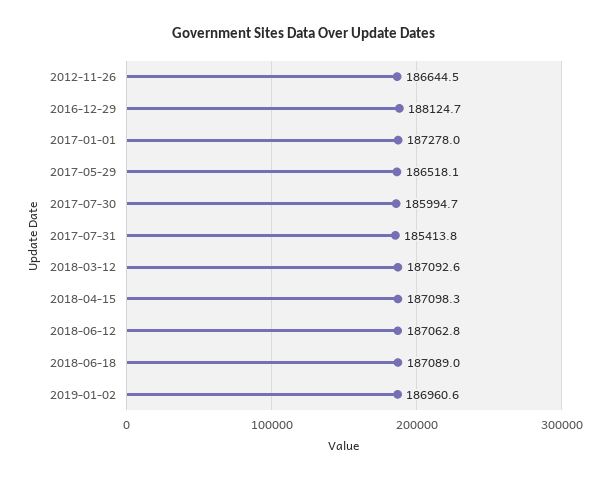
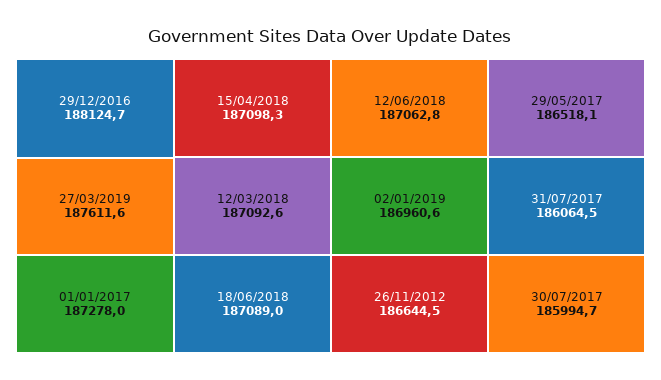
2017-07-31: 185413.8 -> 186064.5
27/03/2019: none -> 187611.6

